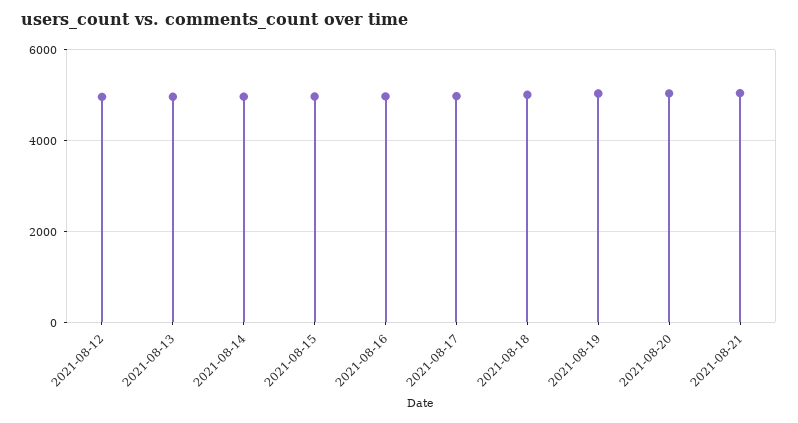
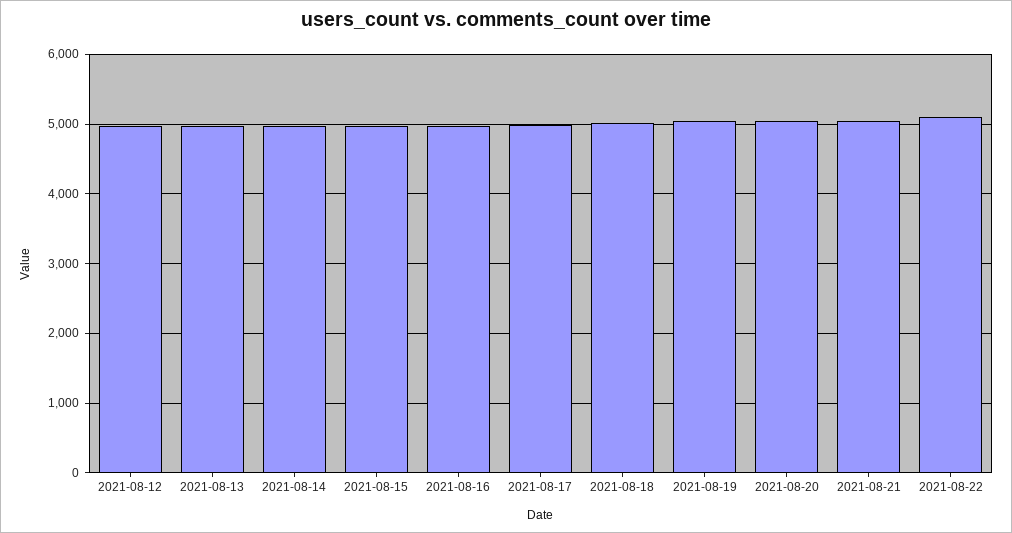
2021-08-22: none -> 5100

